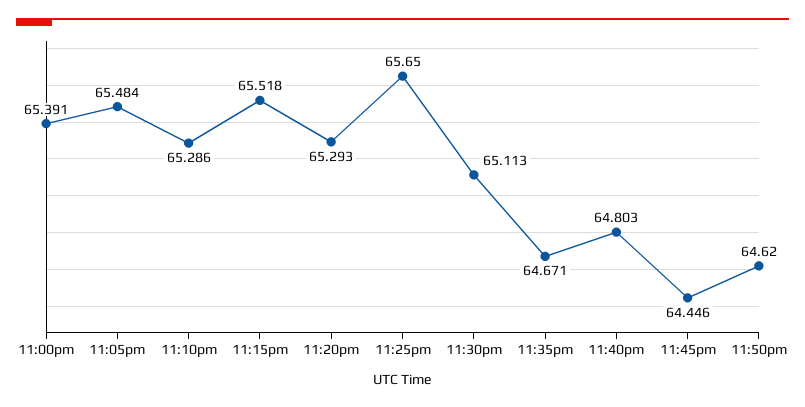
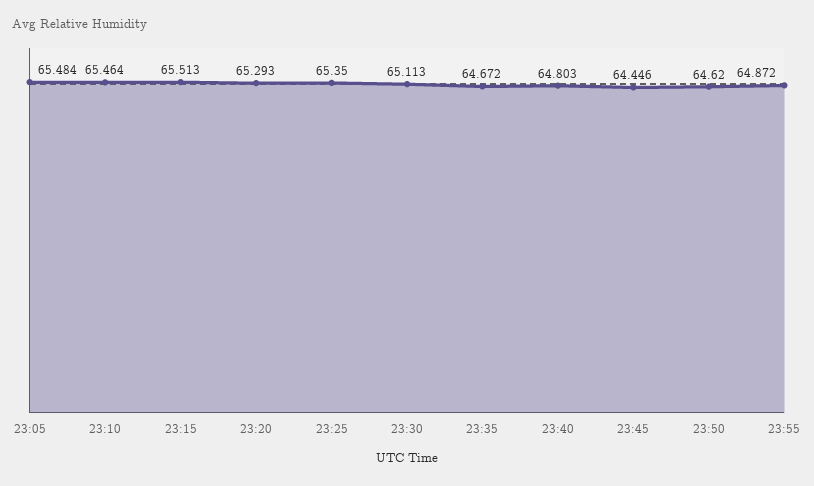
11:00pm: 65.391 -> none
11:10pm: 65.286 -> 65.464
11:15pm: 65.518 -> 65.513
11:25pm: 65.65 -> 65.35
11:35pm: 64.671 -> 64.672
23:55: none -> 64.872

